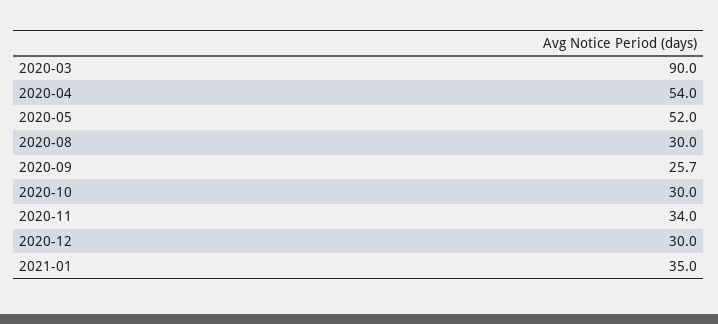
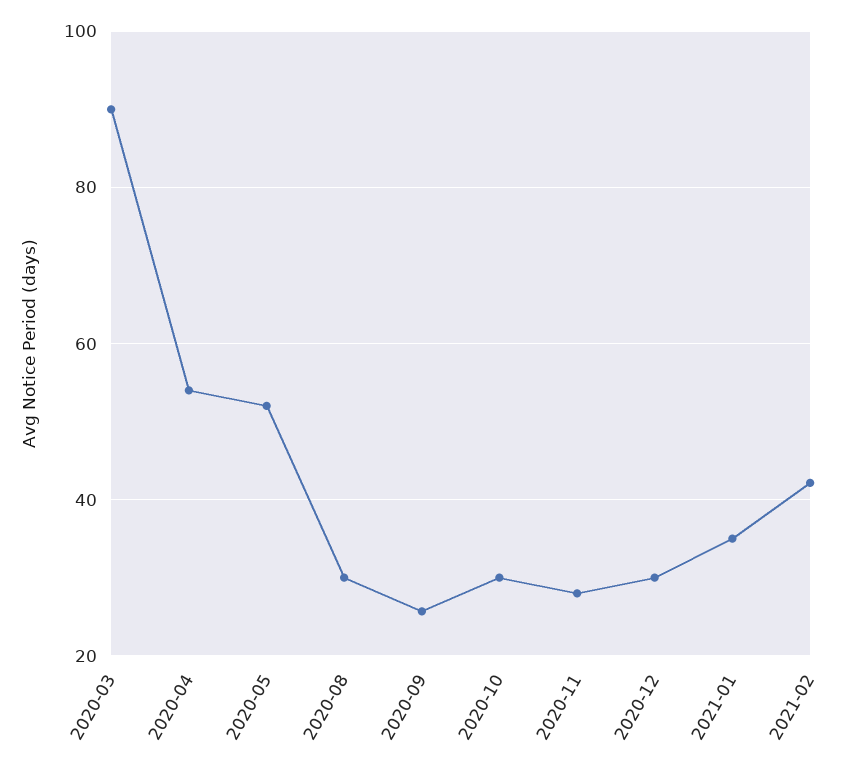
2020-11: 34 -> 28
2021-02: none -> 42

